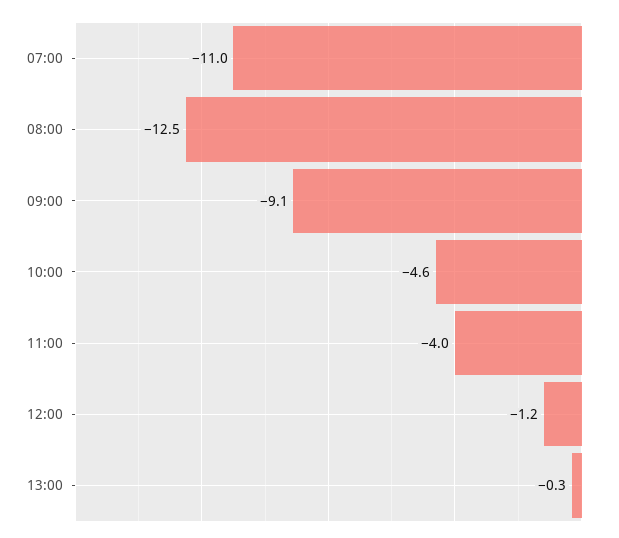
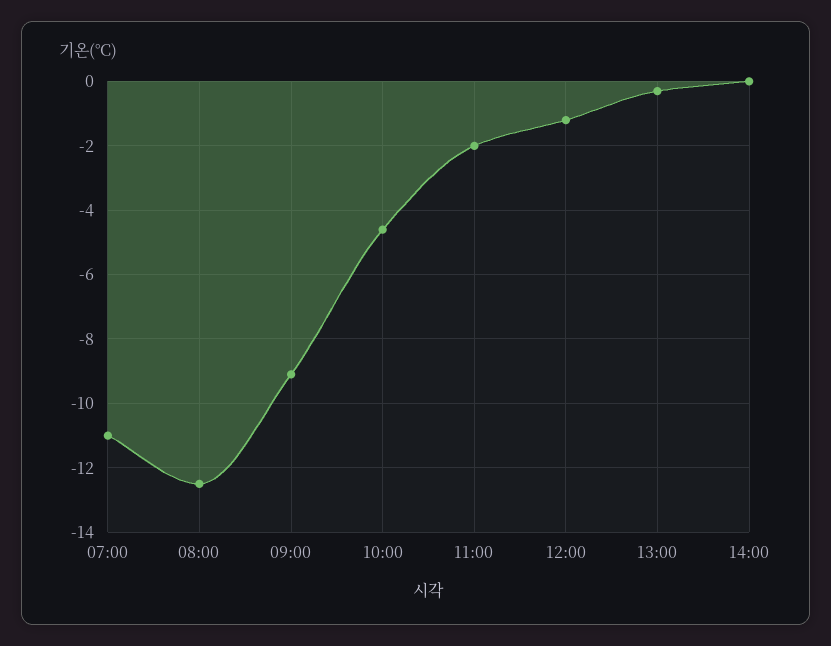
11:00: -4 -> -2
14:00: none -> 0

